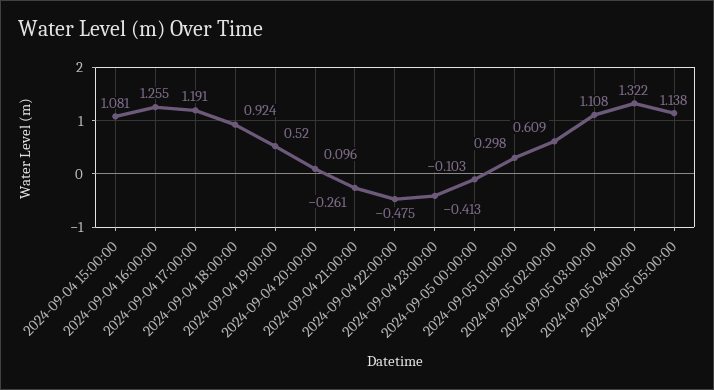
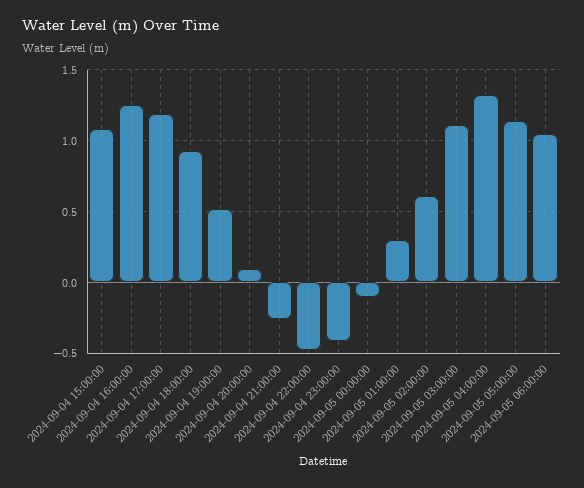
2024-09-05 06:00:00: none -> 1.05

